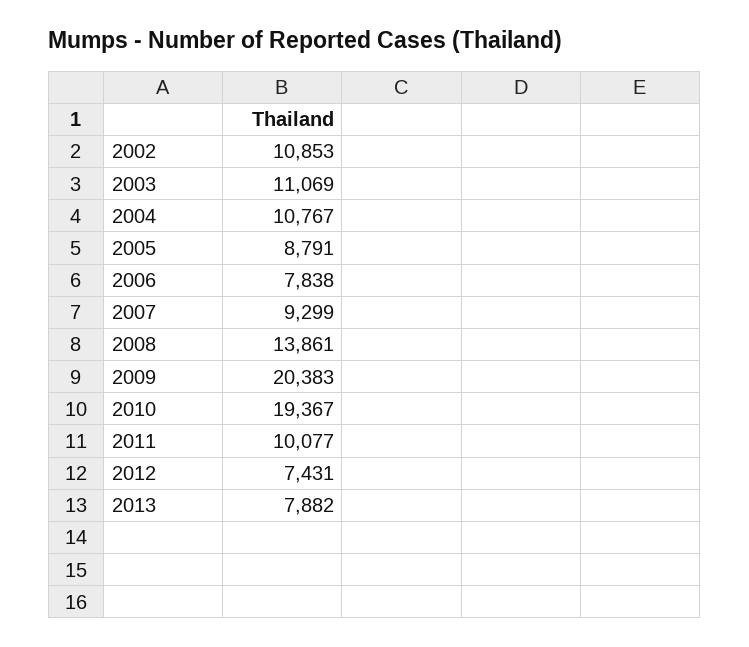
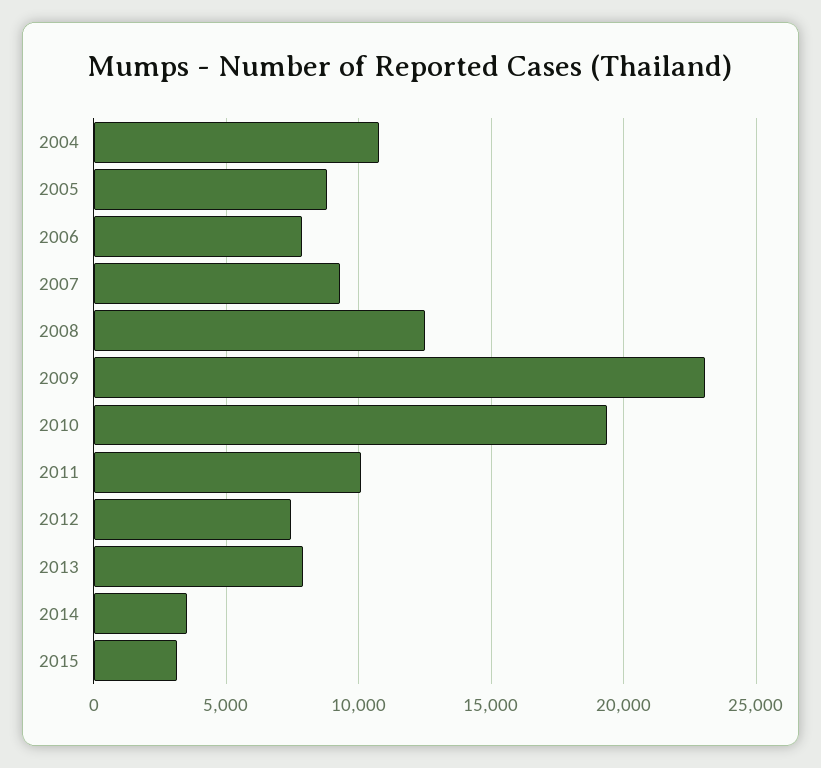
2002: 10853 -> none
2003: 11069 -> none
2008: 13861 -> 12500
2009: 20383 -> 23000
2014: none -> 3500
2015: none -> 3000

